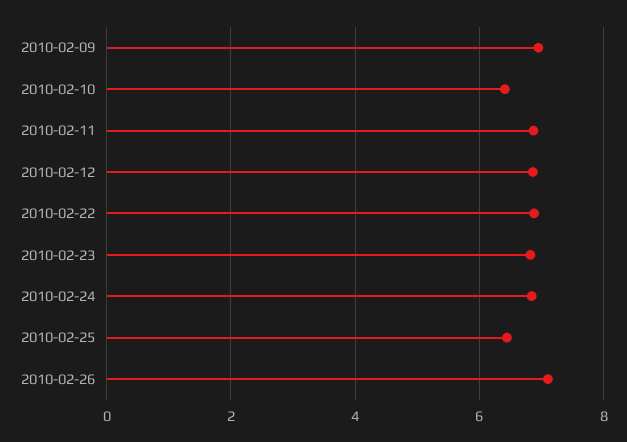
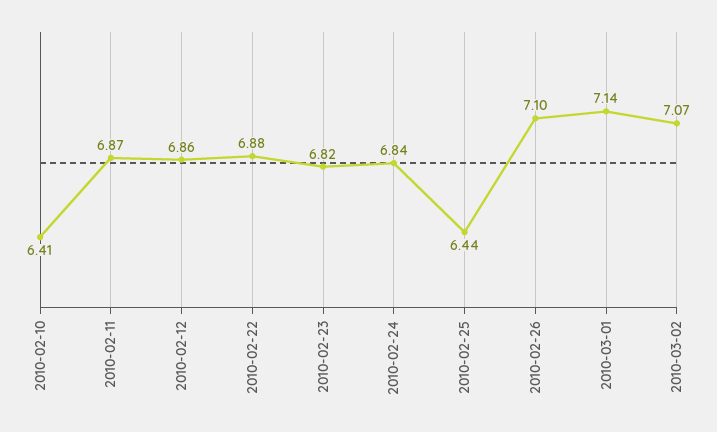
2010-02-09: 7 -> none
2010-03-01: none -> 7.14
2010-03-02: none -> 7.07

